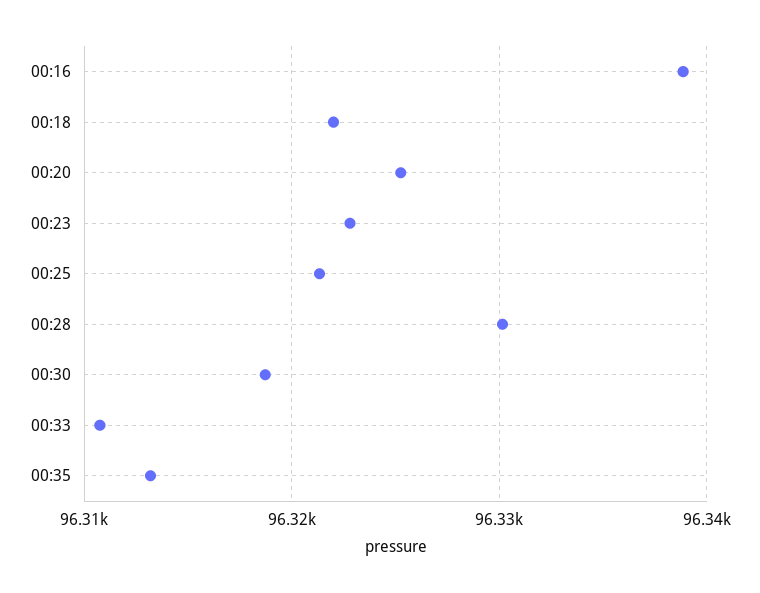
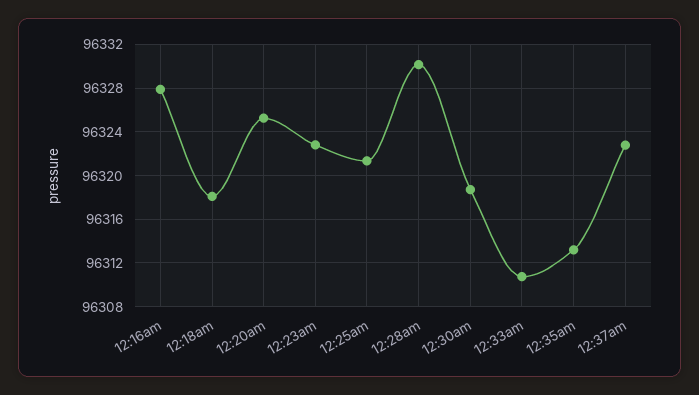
00:16: 96339 -> 96328
00:18: 96322 -> 96318
12:37am: none -> 96323

